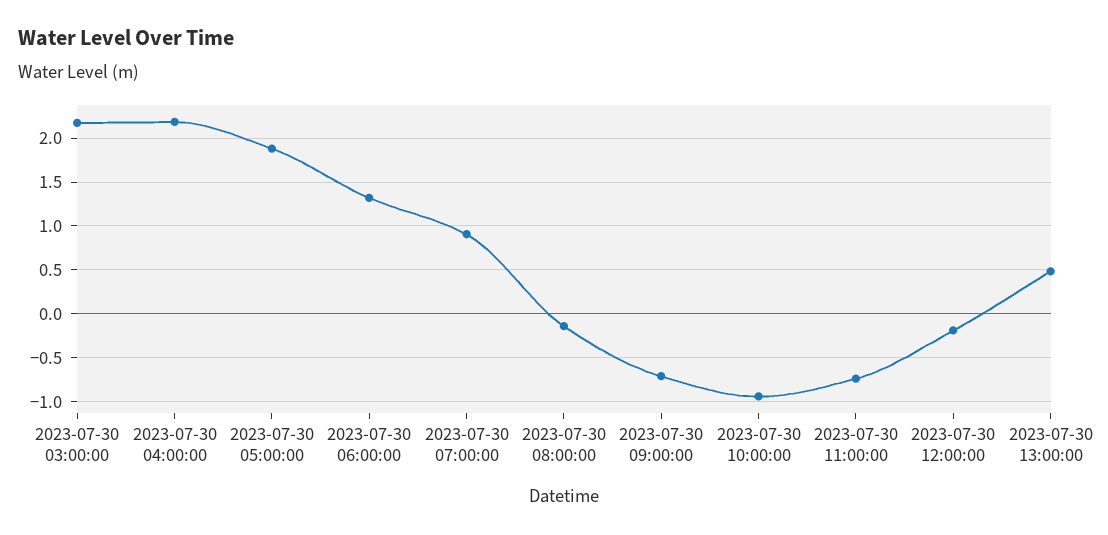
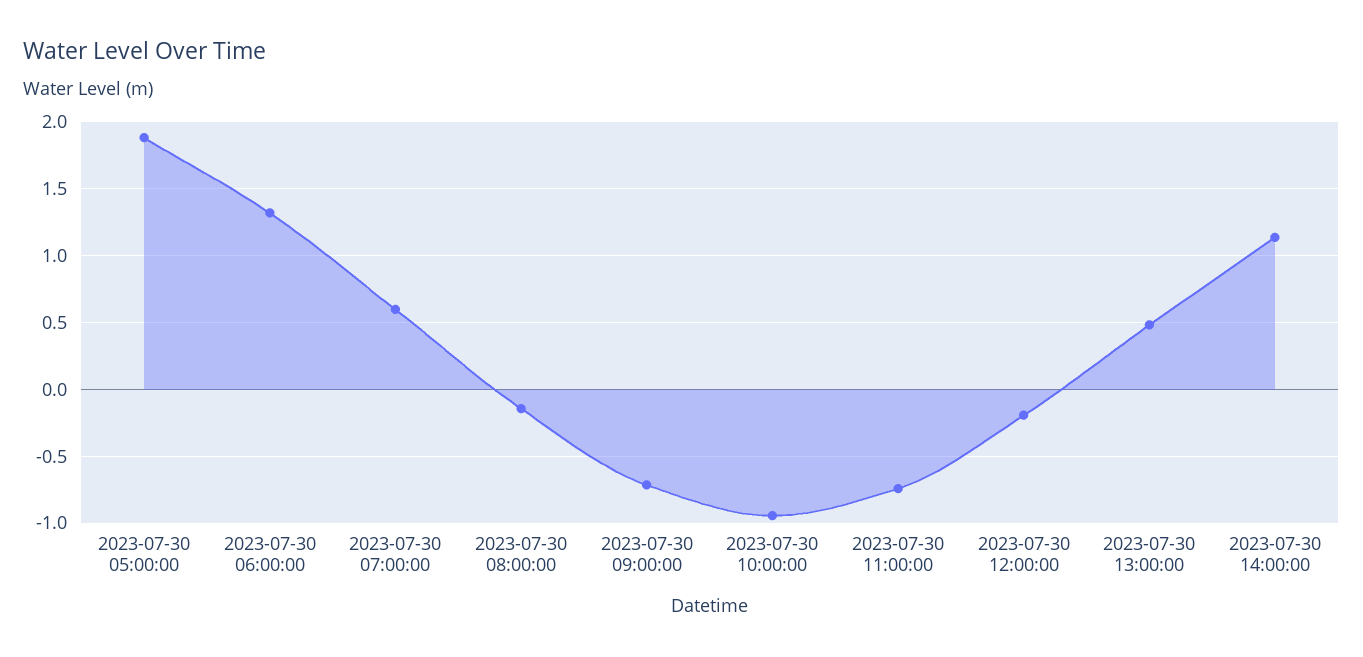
2023-07-30 03:00:00: 2.2 -> none
2023-07-30 04:00:00: 2.2 -> none
2023-07-30 07:00:00: 0.9 -> 0.6
2023-07-30 14:00:00: none -> 1.15

